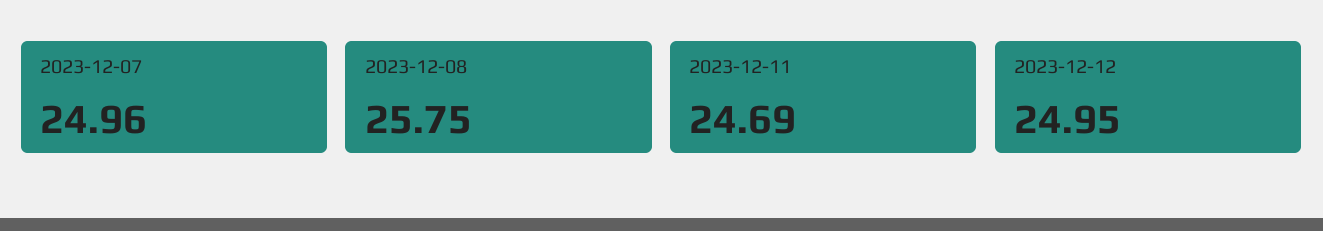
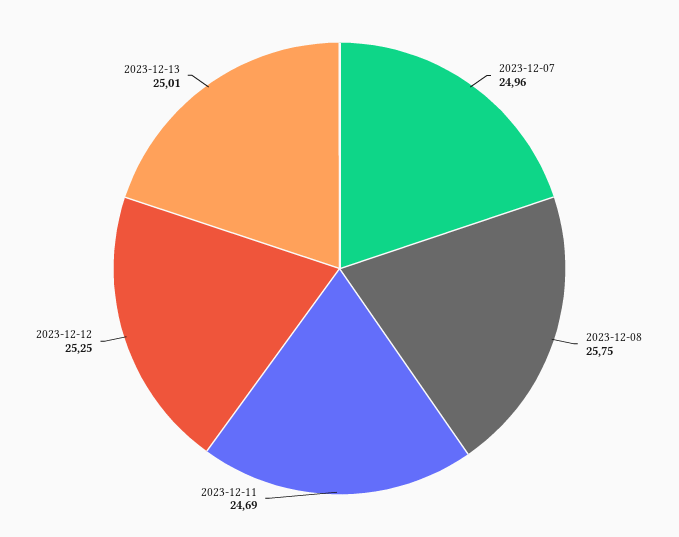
2023-12-12: 24.95 -> 25.25
2023-12-13: none -> 25.01

